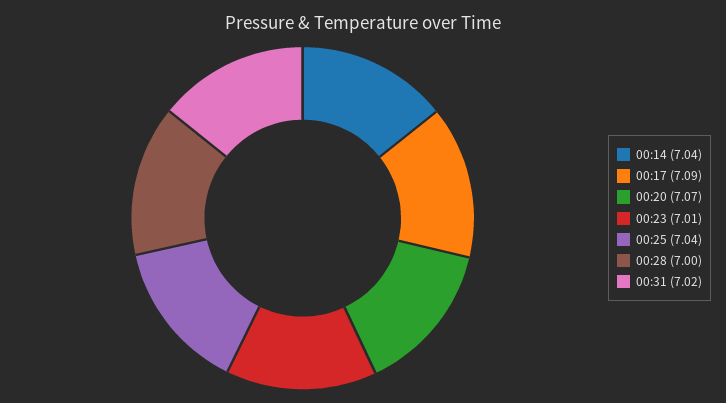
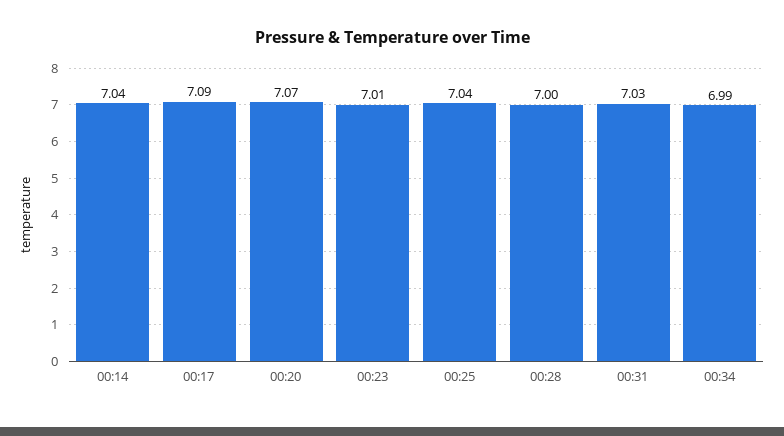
00:31: 7.02 -> 7.03
00:34: none -> 6.99

